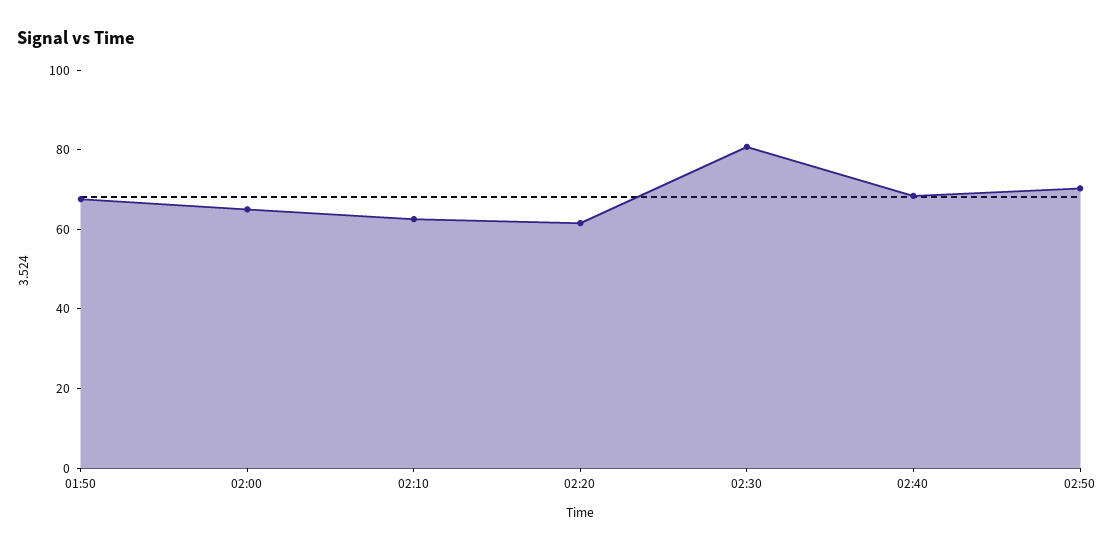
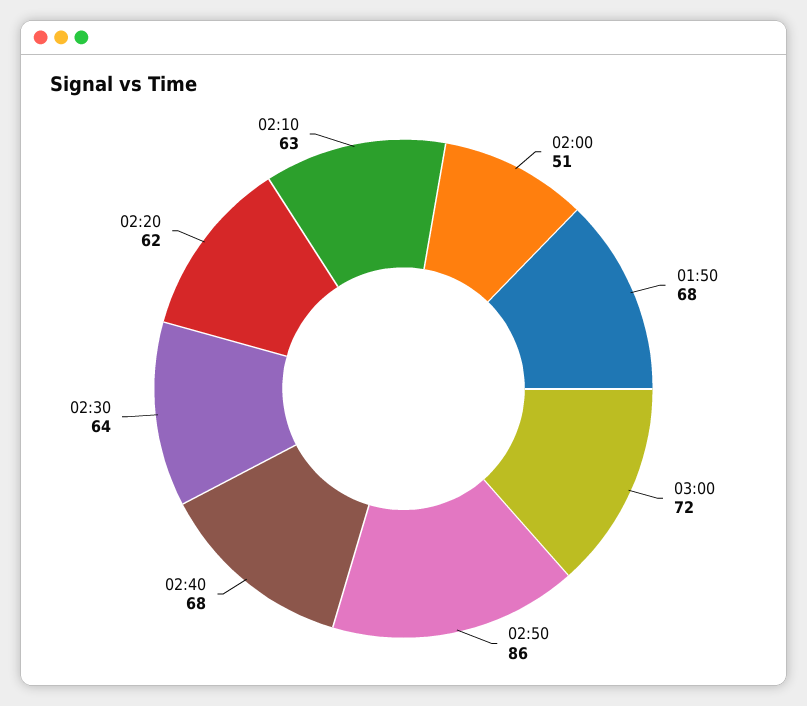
02:00: 65 -> 51
02:30: 80 -> 64
02:50: 70 -> 86
03:00: none -> 72

